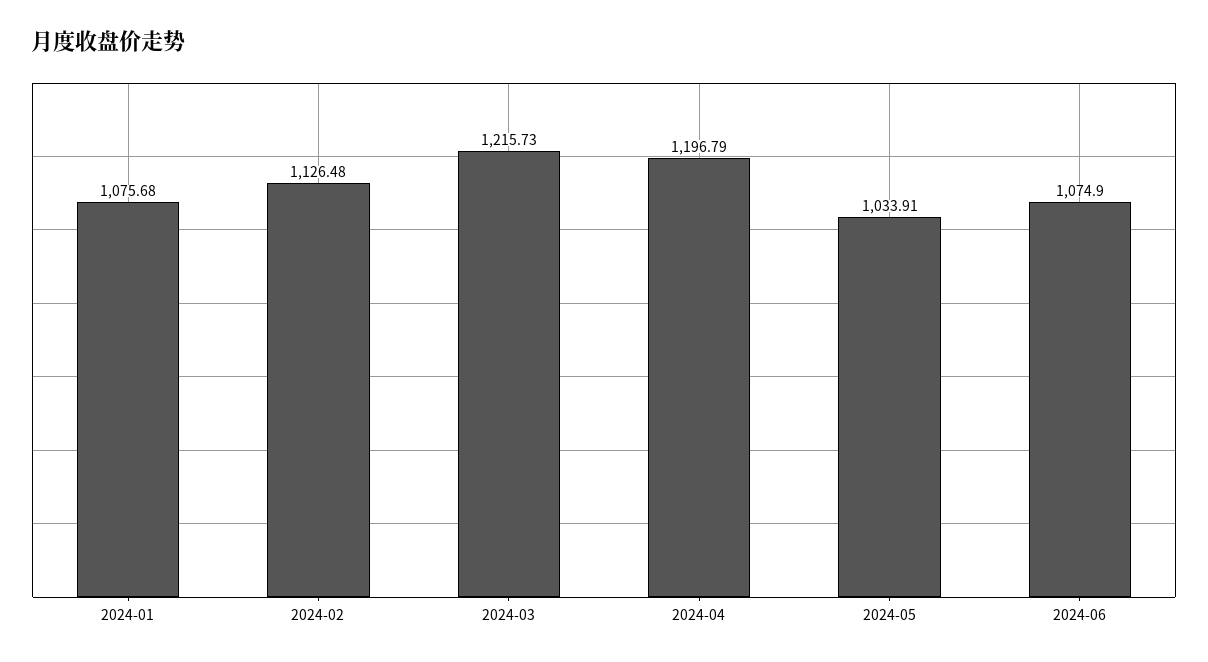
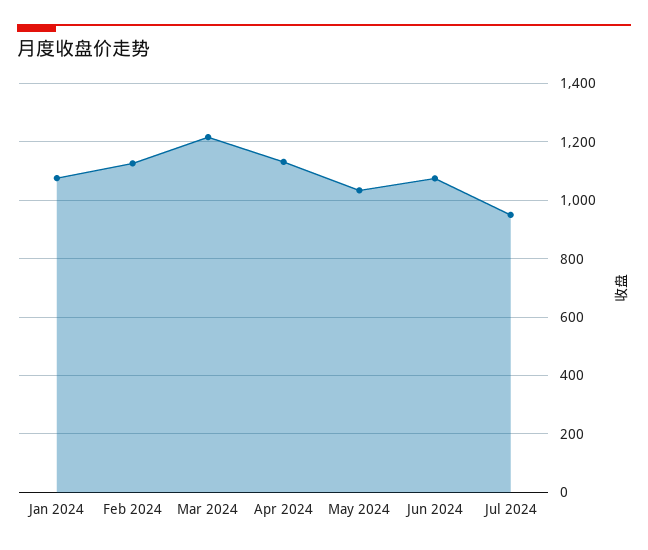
2024-04: 1196.79 -> 1125
Jul 2024: none -> 950

